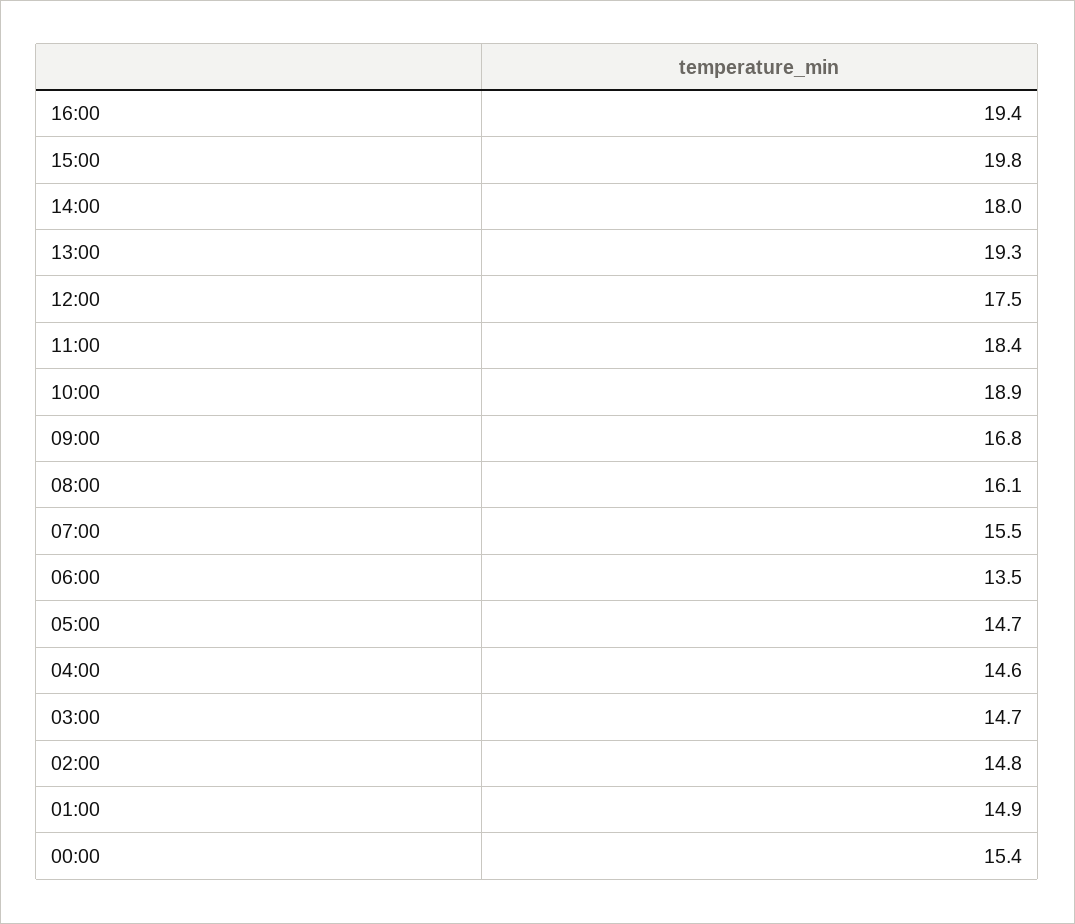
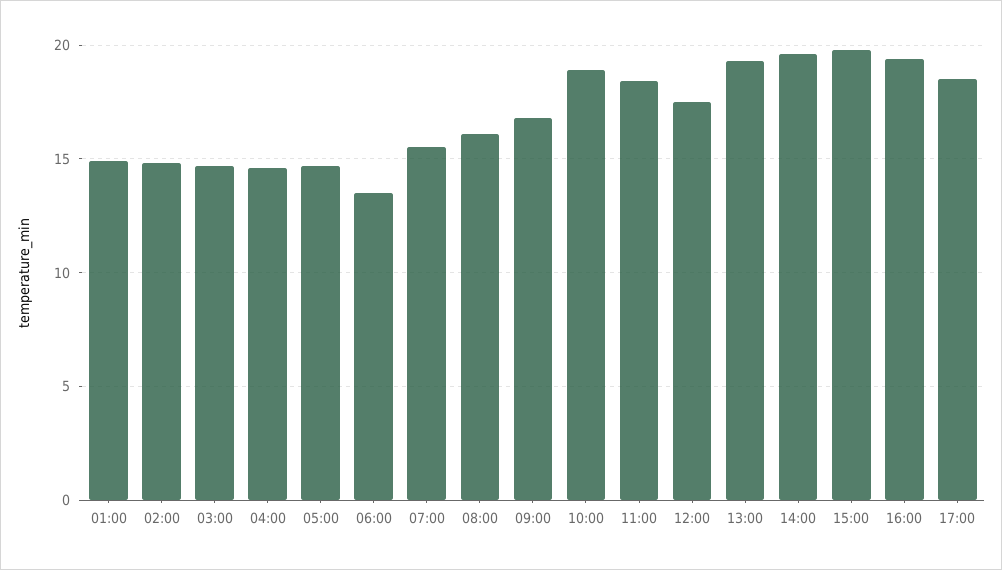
14:00: 18 -> 19.5
00:00: 15.4 -> none
17:00: none -> 18.5

